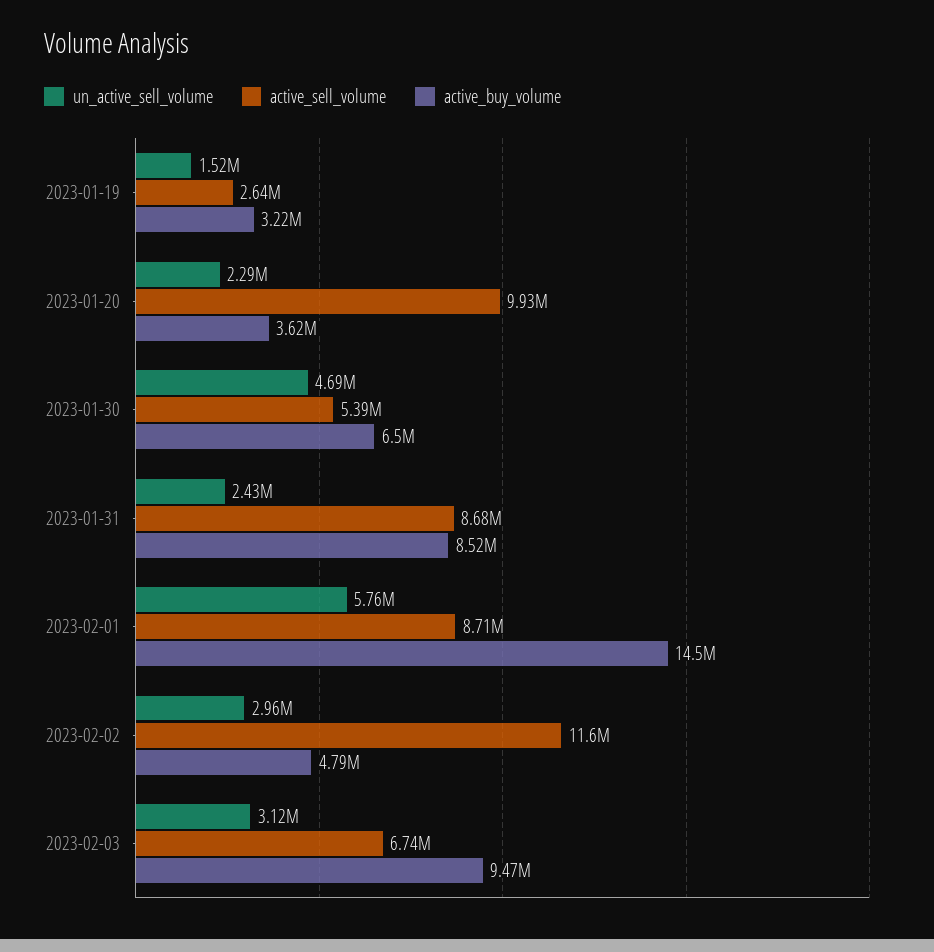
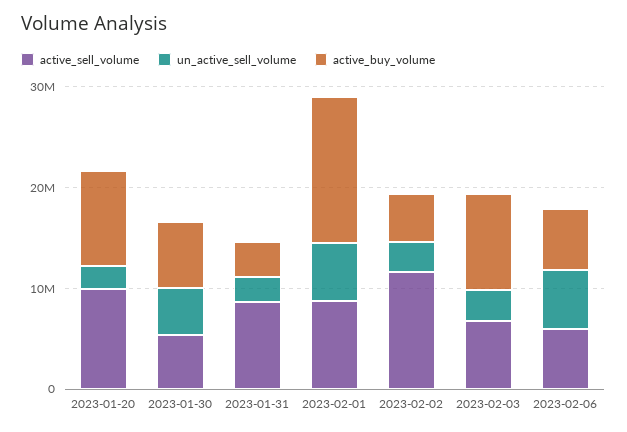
un_active_sell_volume, 2023-01-19: 1520000 -> none
active_sell_volume, 2023-01-19: 2640000 -> none
active_buy_volume, 2023-01-19: 3220000 -> none
active_buy_volume, 2023-01-20: 3620000 -> 10000000
active_buy_volume, 2023-01-31: 8520000 -> 4000000
active_sell_volume, 2023-02-06: none -> 6000000
un_active_sell_volume, 2023-02-06: none -> 6000000
active_buy_volume, 2023-02-06: none -> 6000000

